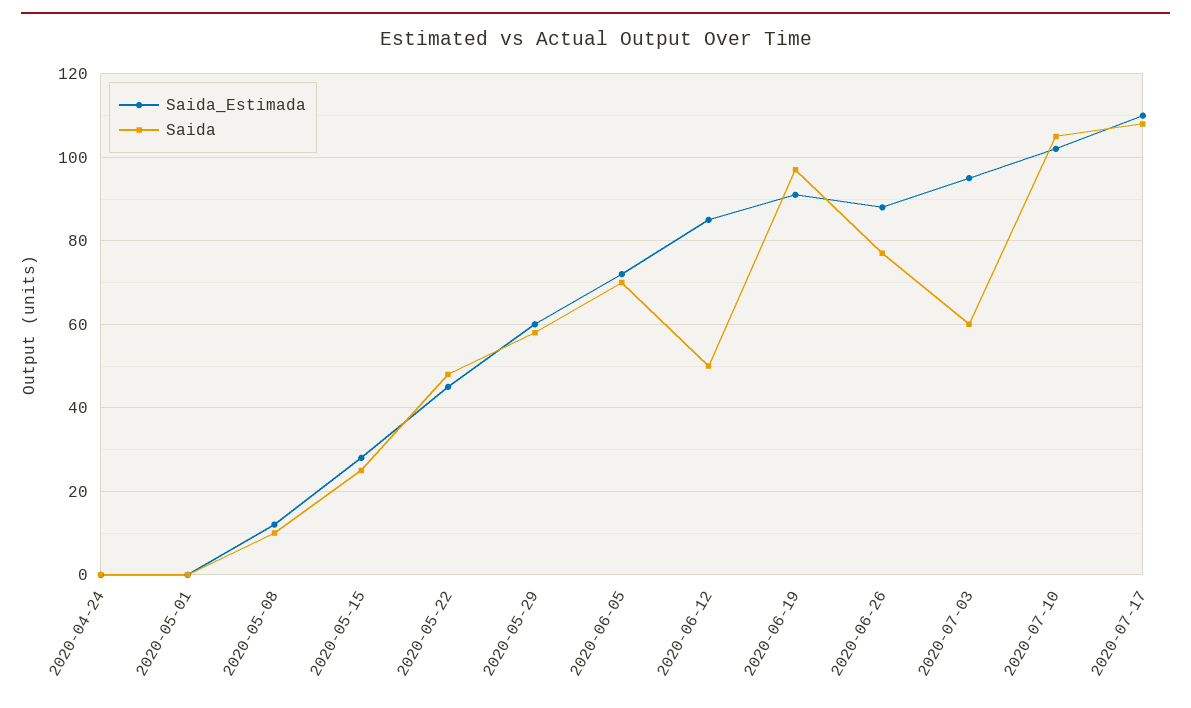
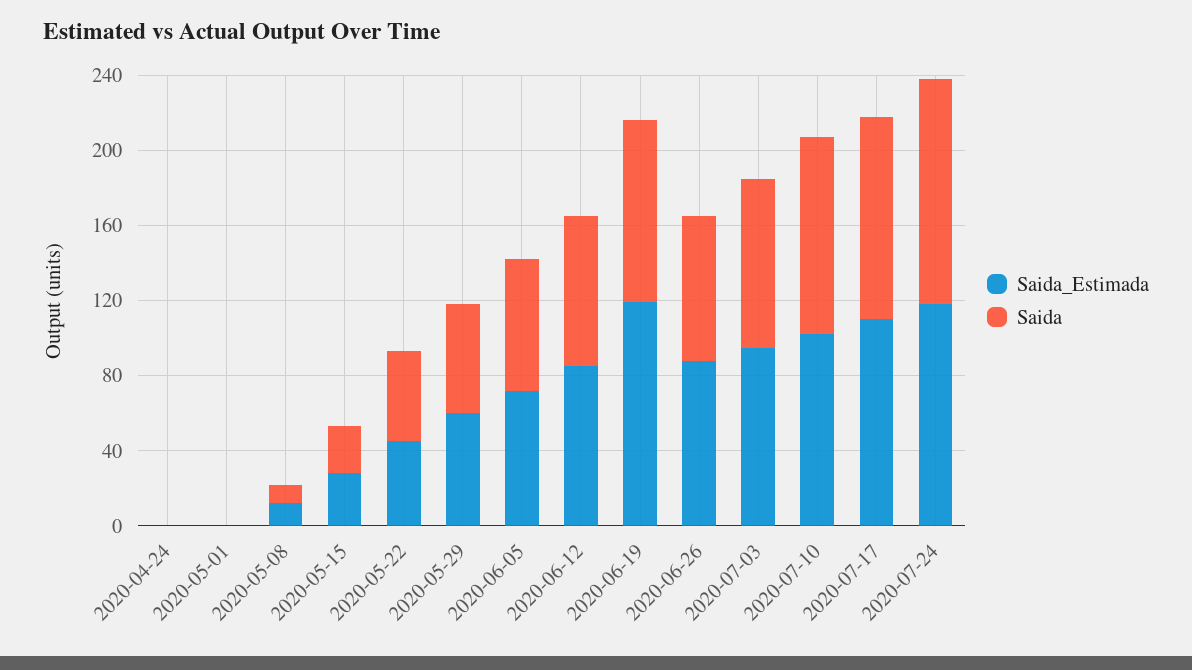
Saida, 2020-06-12: 50 -> 80
Saida_Estimada, 2020-06-19: 90 -> 120
Saida, 2020-07-03: 60 -> 90
Saida_Estimada, 2020-07-24: none -> 120
Saida, 2020-07-24: none -> 120

